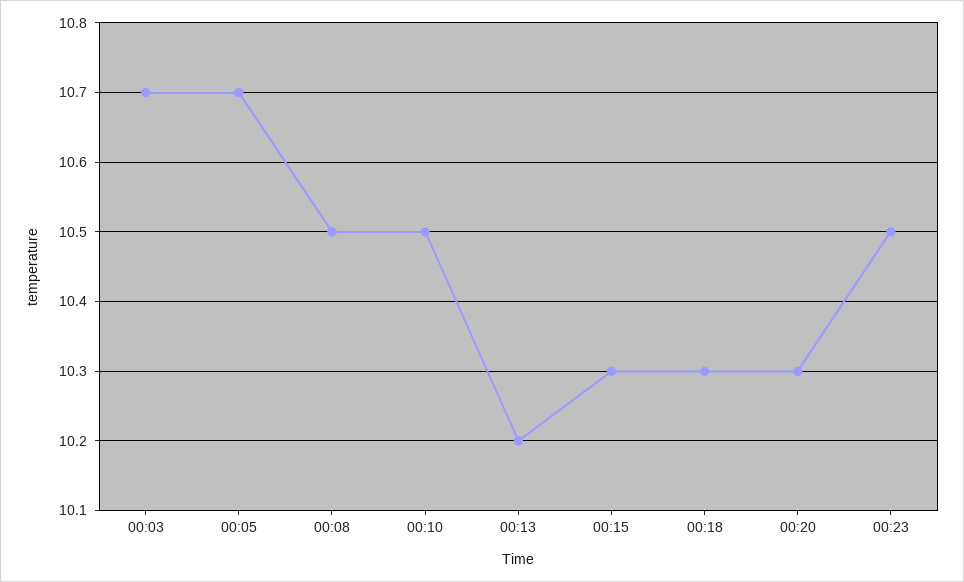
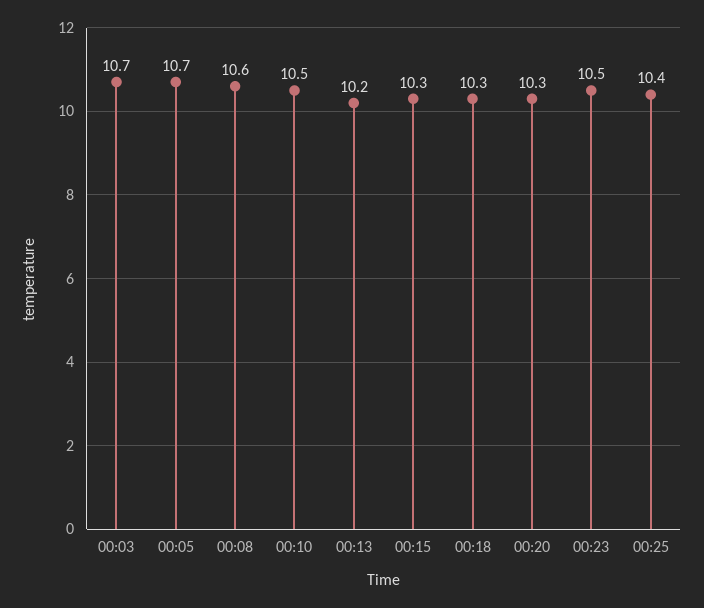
00:08: 10.5 -> 10.6
00:25: none -> 10.4

